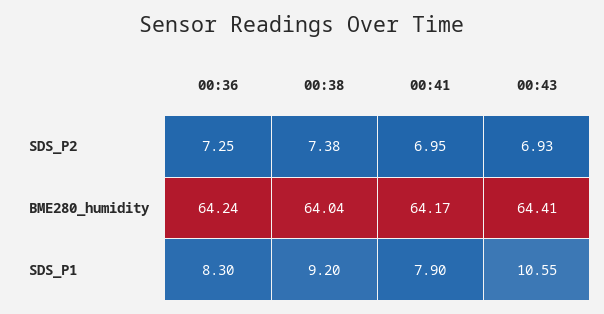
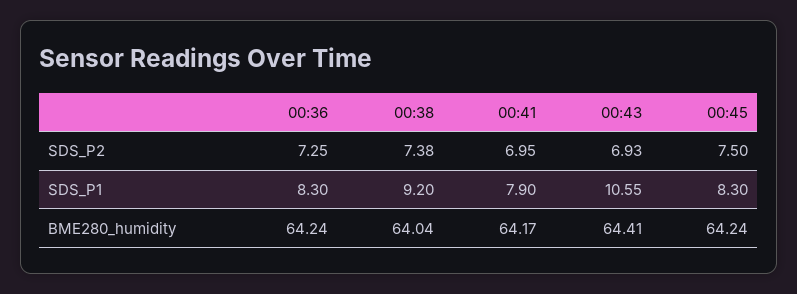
00:45, SDS_P2: none -> 7.5
00:45, SDS_P1: none -> 8.3
00:45, BME280_humidity: none -> 64.24

